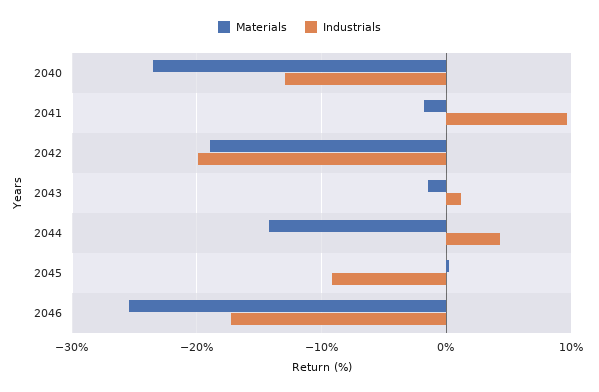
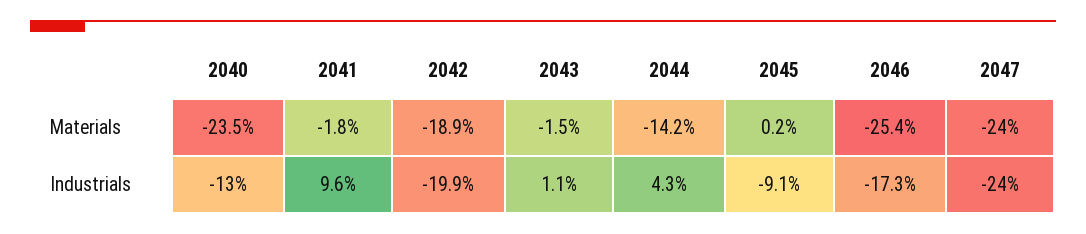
Materials, 2047: none -> -24
Industrials, 2047: none -> -24

